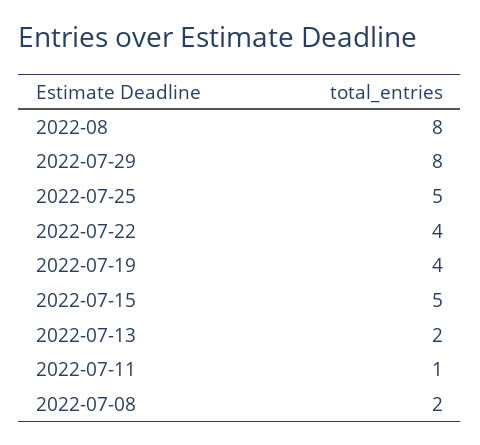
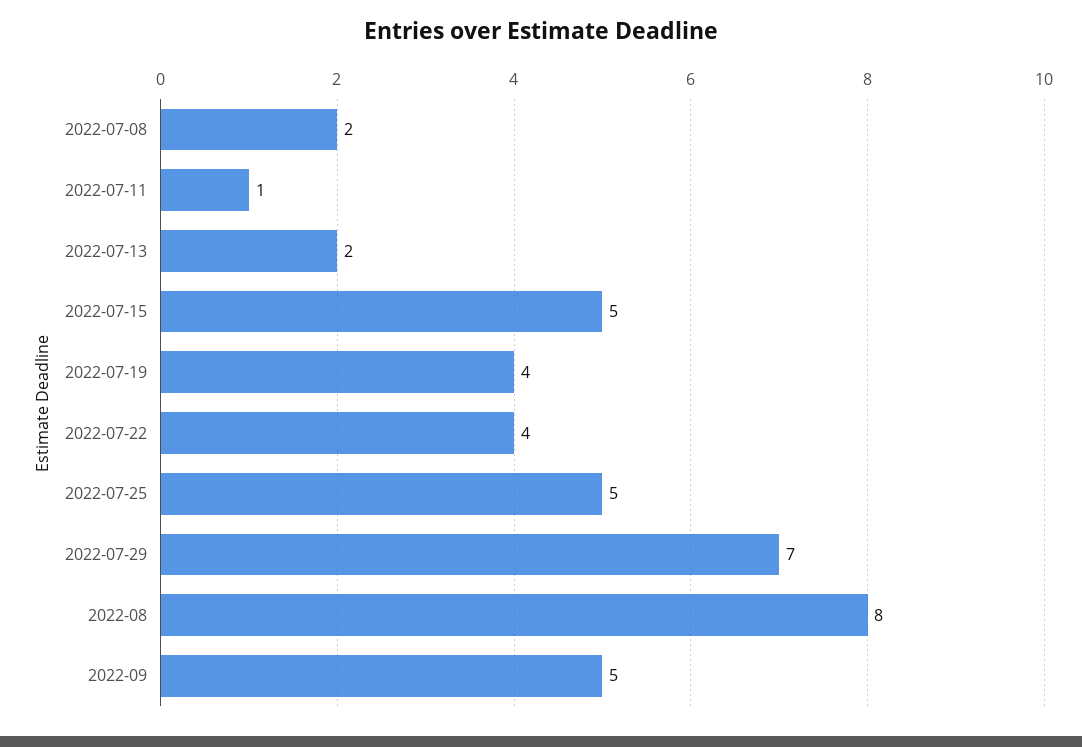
2022-07-29: 8 -> 7
2022-09: none -> 5

